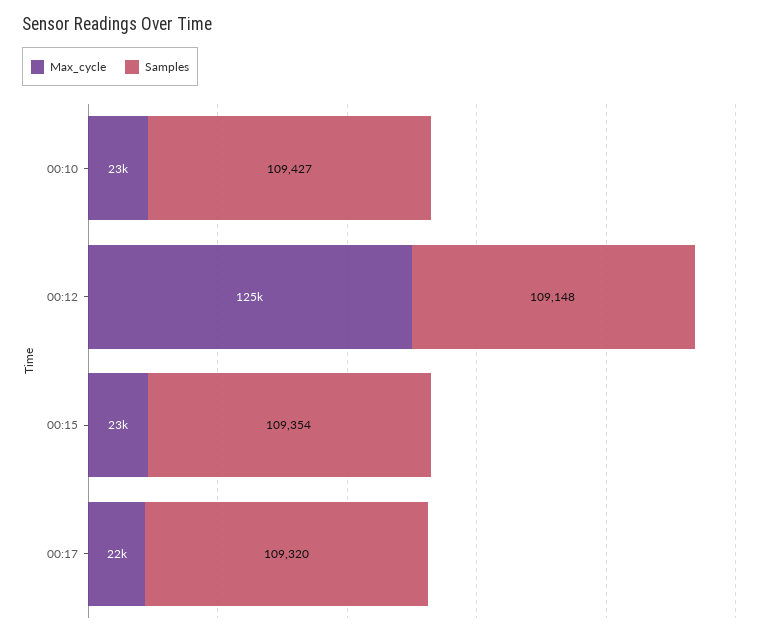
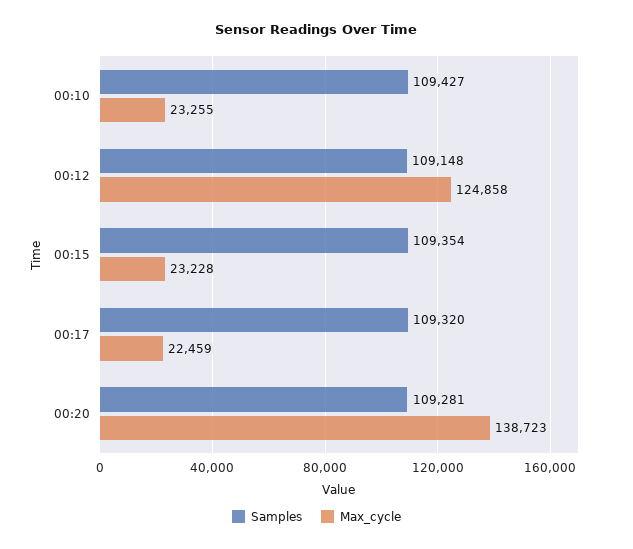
Samples, 00:20: none -> 109281
Max_cycle, 00:20: none -> 138723

